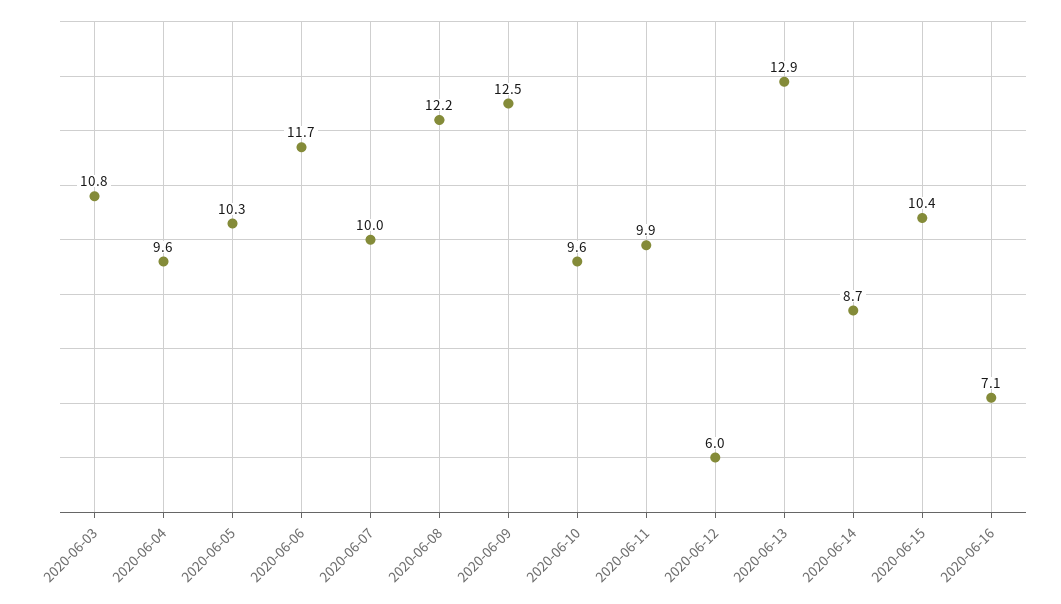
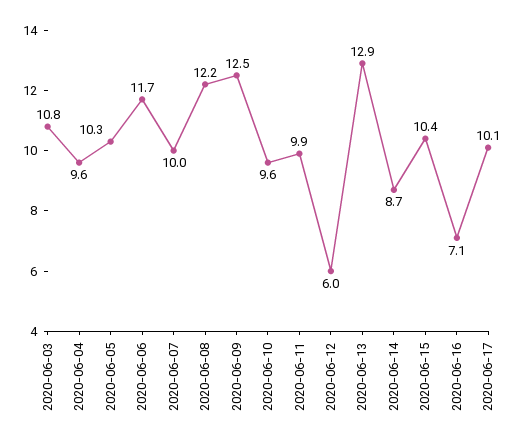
2020-06-17: none -> 10.1

